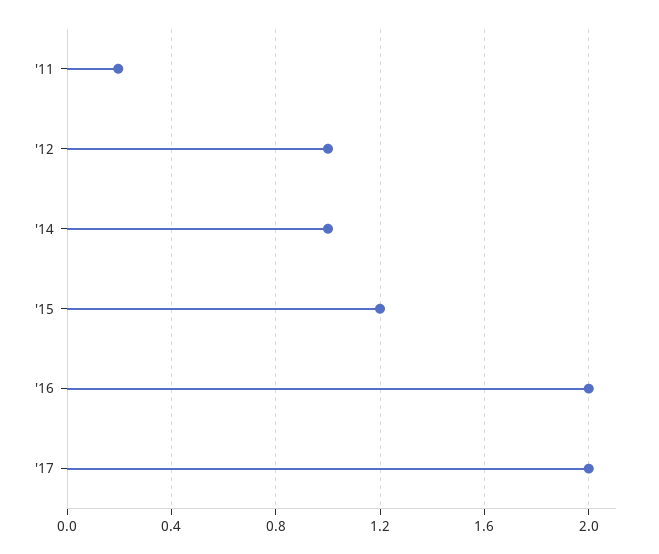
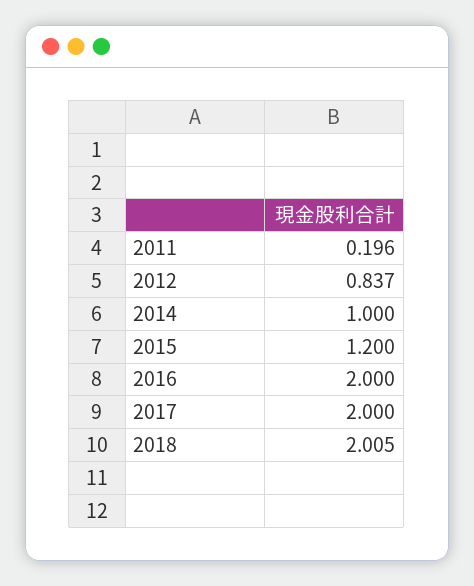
'12: 1 -> 0.837
2018: none -> 2.005

